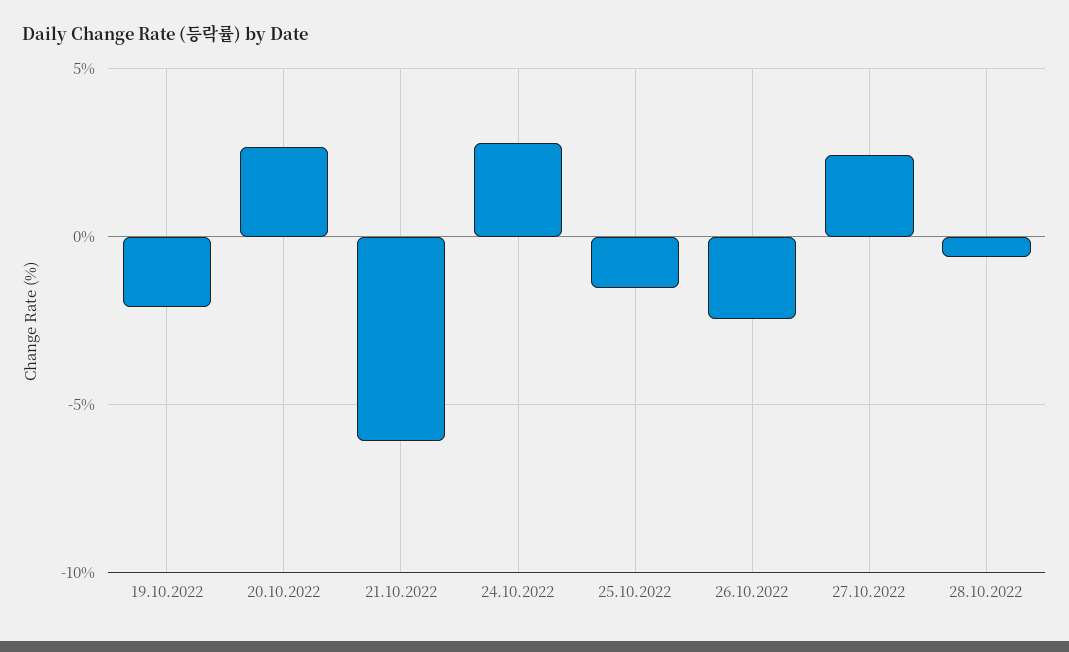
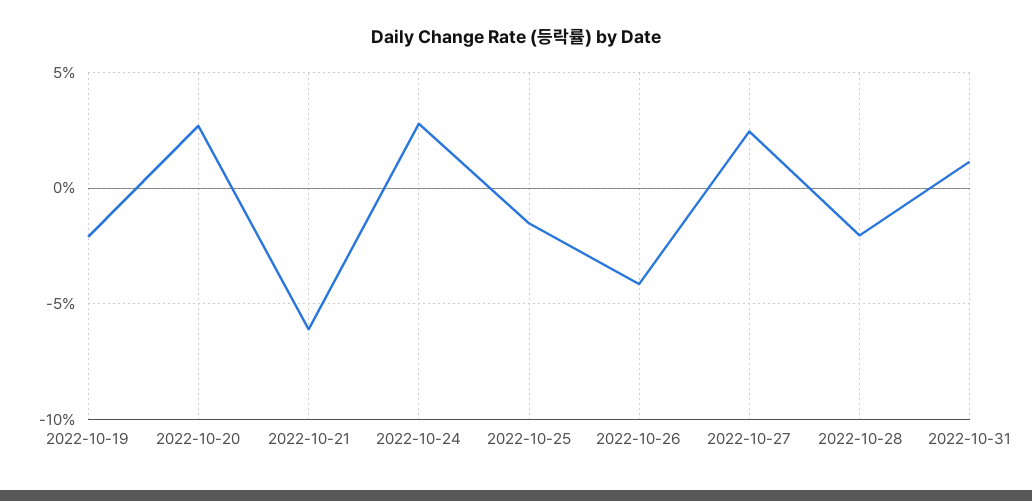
26.10.2022: -2.5 -> -4
28.10.2022: -0.5 -> -2
2022-10-31: none -> 1

